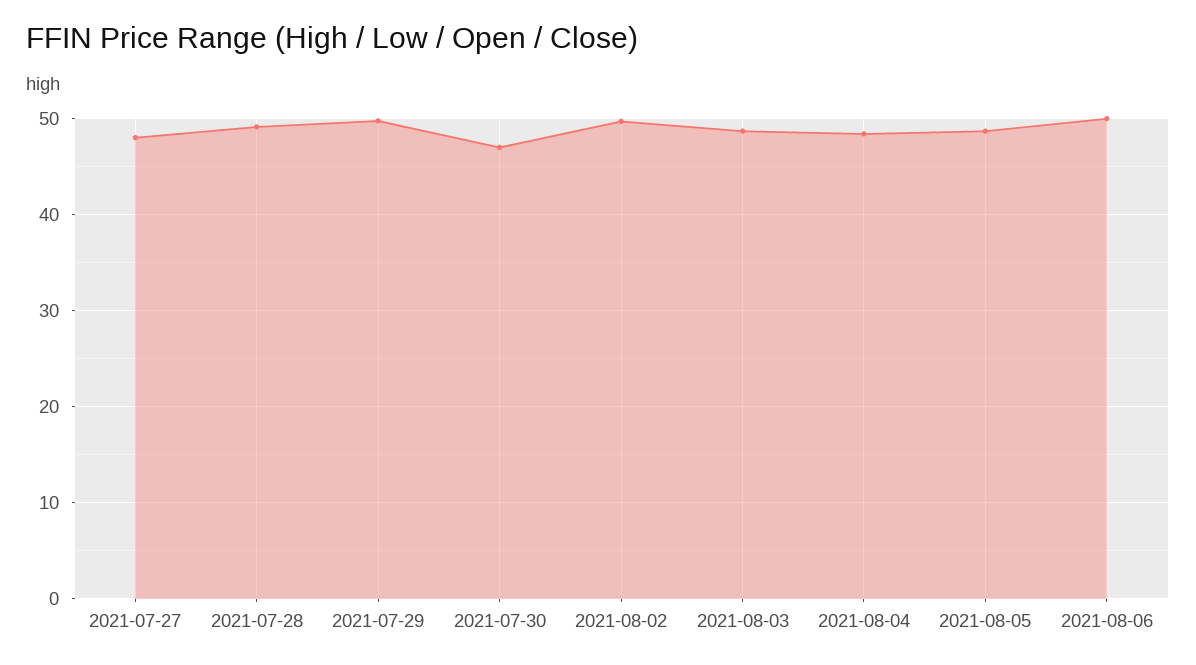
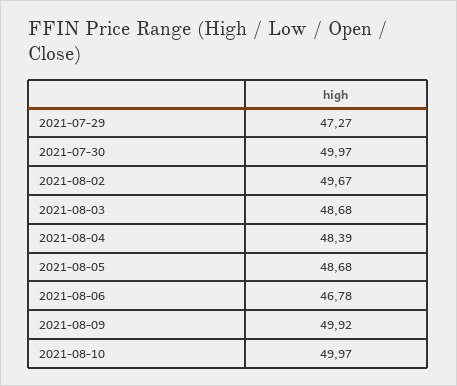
2021-07-27: 48 -> none
2021-07-28: 49 -> none
2021-07-29: 50 -> 47.27
2021-07-30: 47 -> 49.97
2021-08-06: 50 -> 46.78
2021-08-09: none -> 49.92
2021-08-10: none -> 49.97

